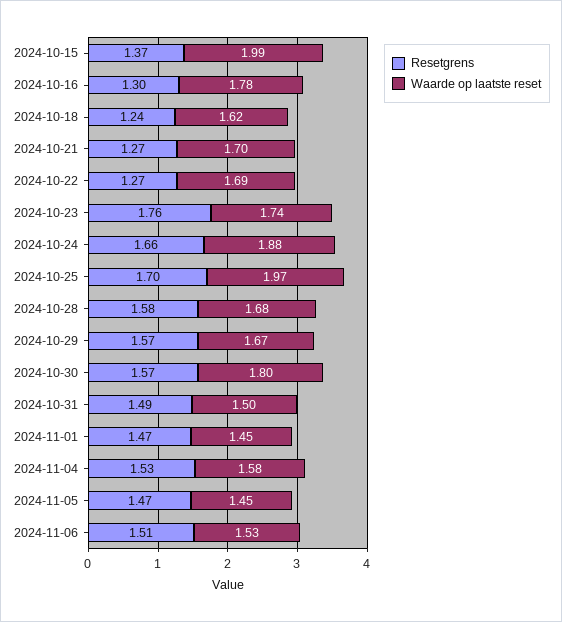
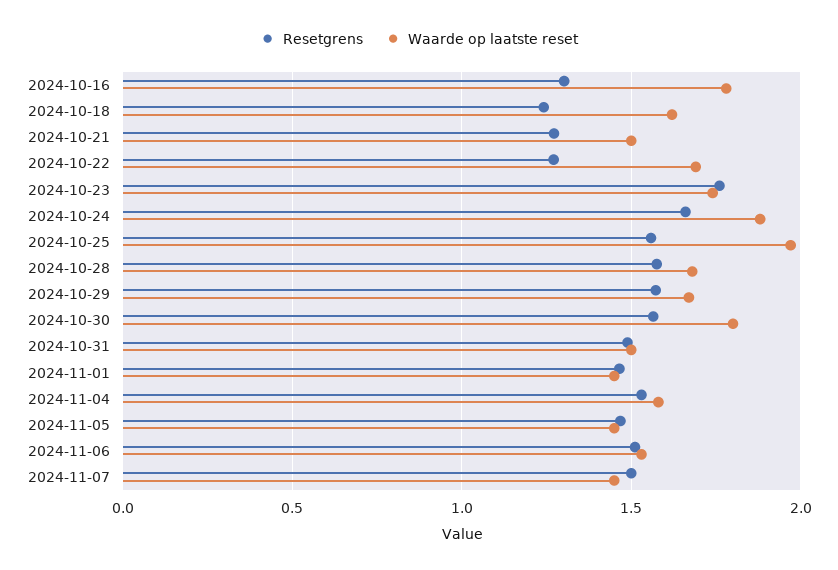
Resetgrens, 2024-10-15: 1.37 -> none
Waarde op laatste reset, 2024-10-15: 1.99 -> none
Waarde op laatste reset, 2024-10-21: 1.7 -> 1.5
Resetgrens, 2024-10-25: 1.7 -> 1.55
Resetgrens, 2024-11-07: none -> 1.5
Waarde op laatste reset, 2024-11-07: none -> 1.45

